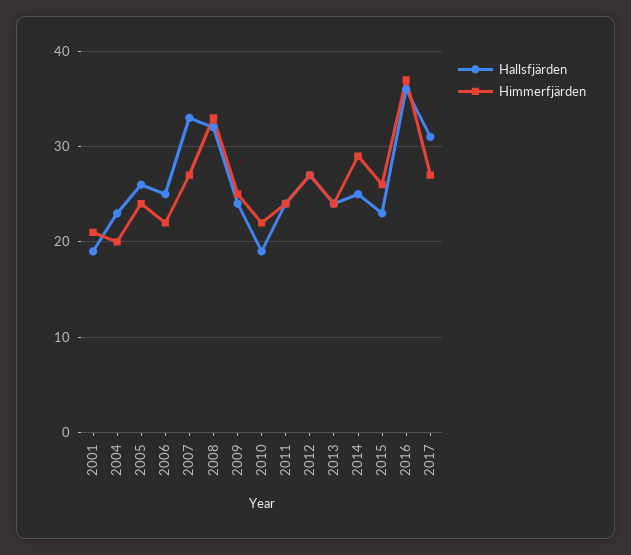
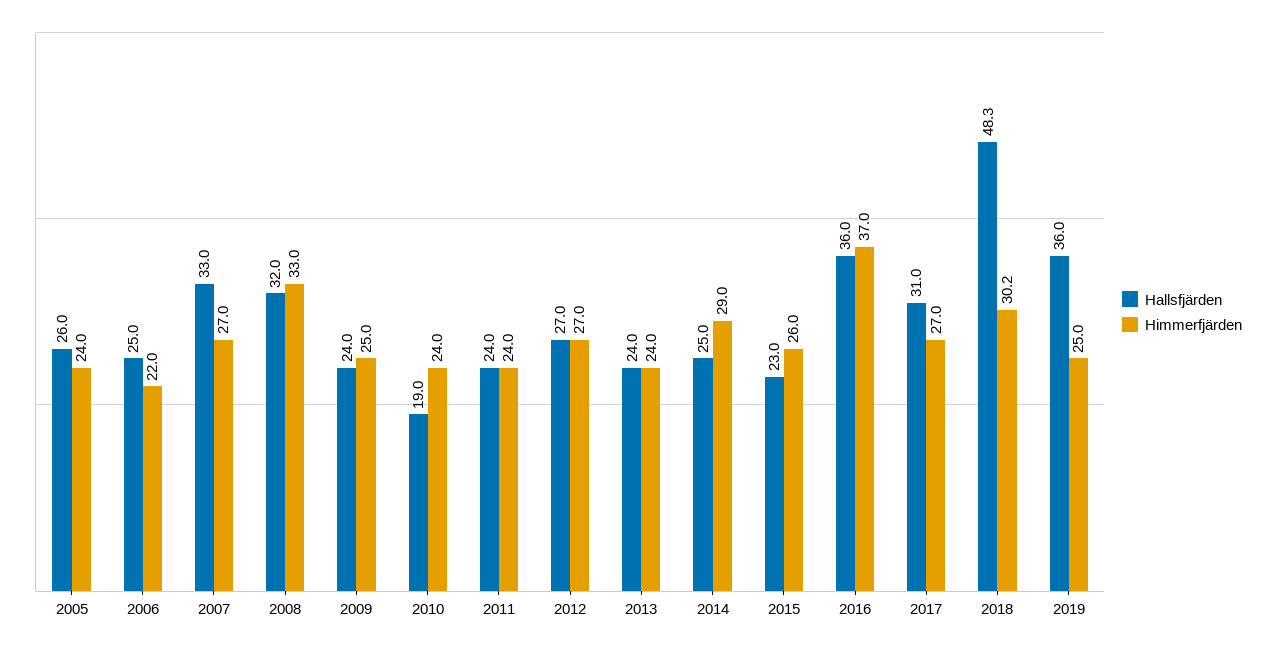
Hallsfjärden, 2001: 19 -> none
Himmerfjärden, 2001: 21 -> none
Hallsfjärden, 2004: 23 -> none
Himmerfjärden, 2004: 20 -> none
Himmerfjärden, 2010: 22 -> 24
Hallsfjärden, 2018: none -> 48.3
Himmerfjärden, 2018: none -> 30.2
Hallsfjärden, 2019: none -> 36
Himmerfjärden, 2019: none -> 25

